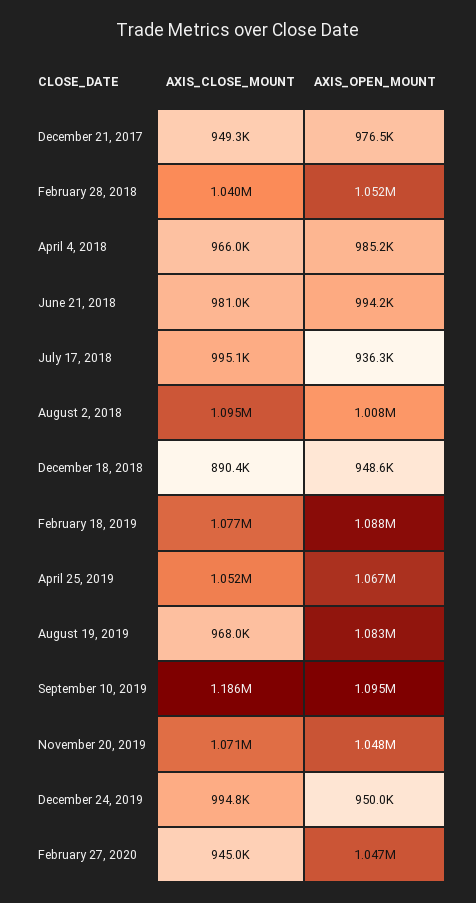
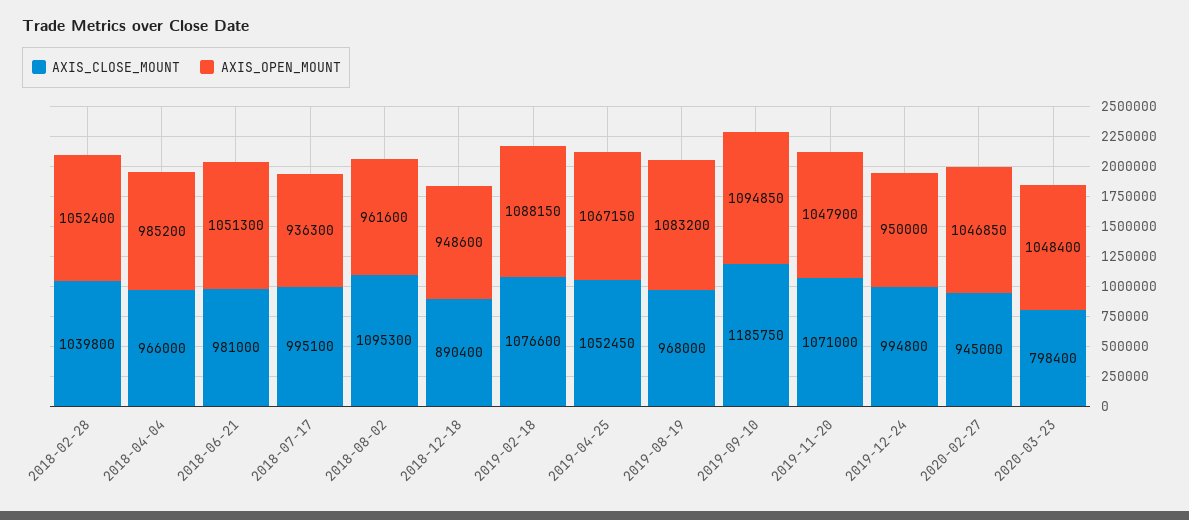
AXIS_CLOSE_MOUNT, December 21, 2017: 949300 -> none
AXIS_OPEN_MOUNT, December 21, 2017: 976500 -> none
AXIS_OPEN_MOUNT, June 21, 2018: 994200 -> 1051300
AXIS_OPEN_MOUNT, August 2, 2018: 1008000 -> 961600
AXIS_CLOSE_MOUNT, 2020-03-23: none -> 798400
AXIS_OPEN_MOUNT, 2020-03-23: none -> 1048400

